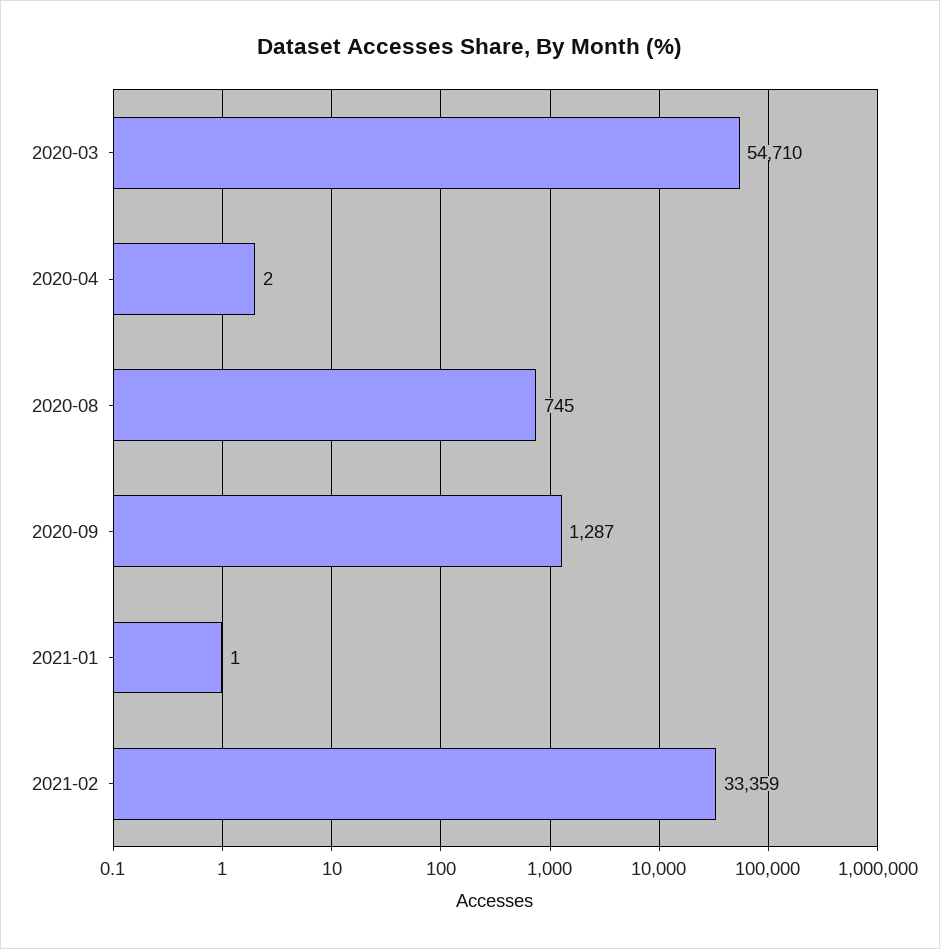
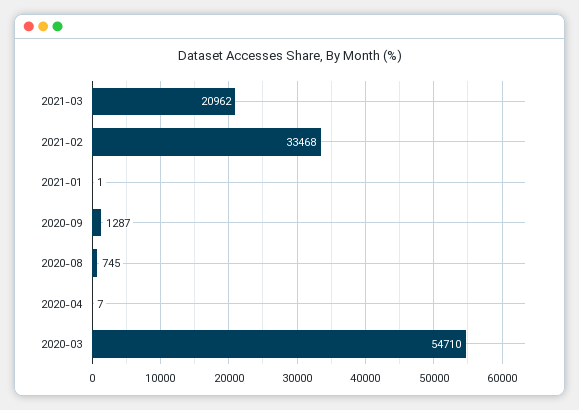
2020-04: 2 -> 7
2021-02: 33359 -> 33468
2021-03: none -> 20962

